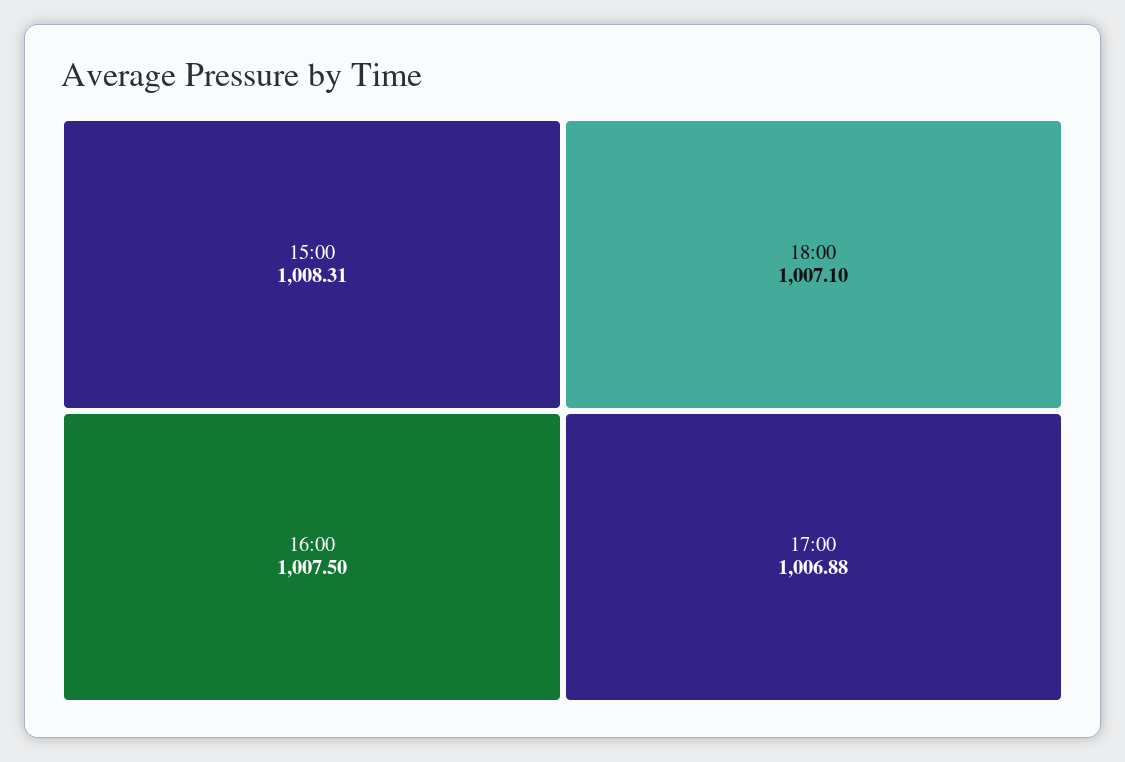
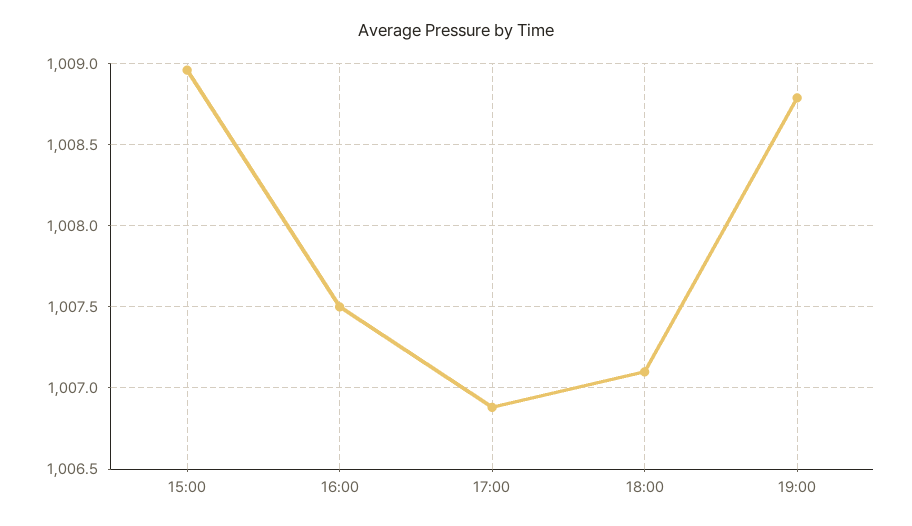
15:00: 1008.31 -> 1008.95
19:00: none -> 1008.8

